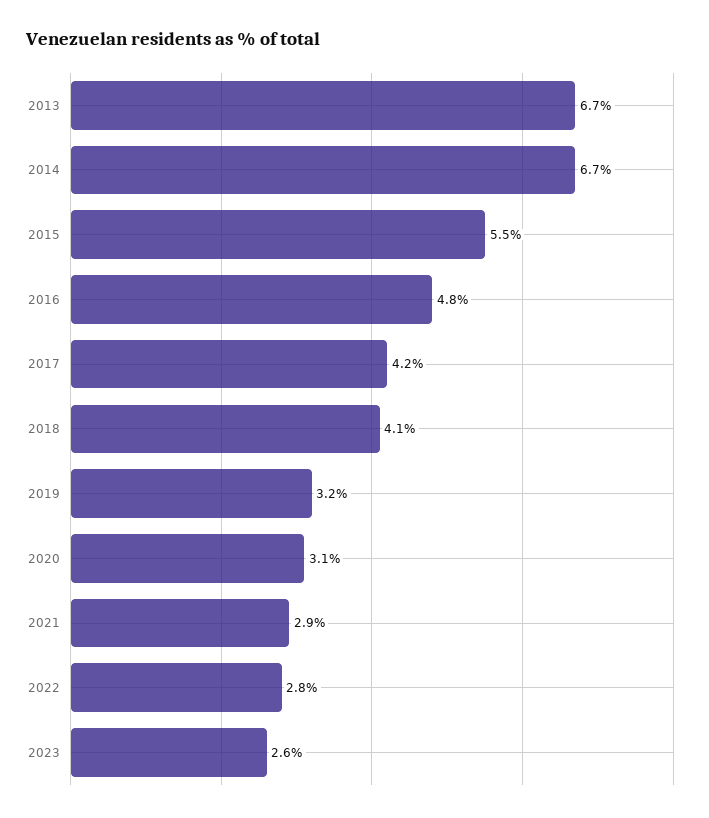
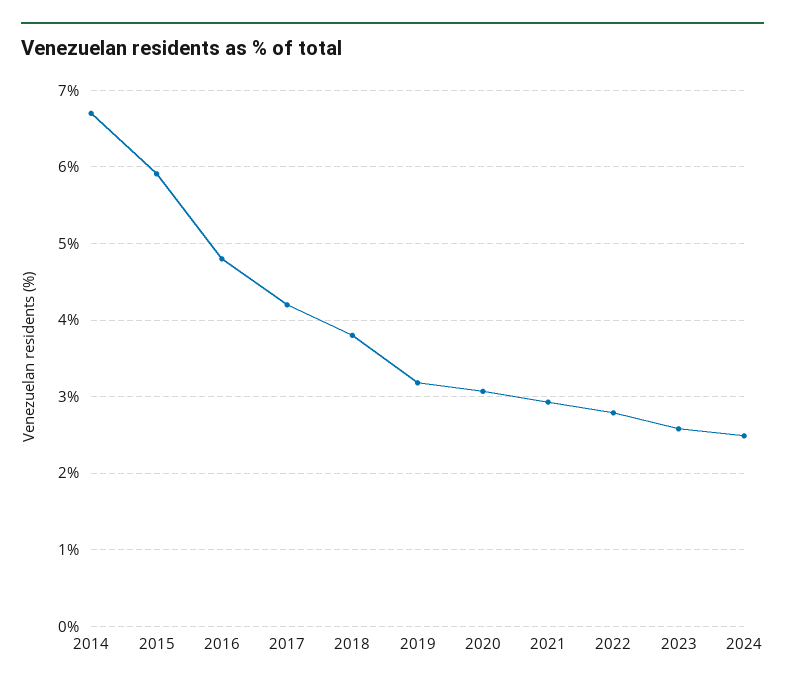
2013: 6.7 -> none
2015: 5.5 -> 5.9
2018: 4.1 -> 3.8
2024: none -> 2.5

